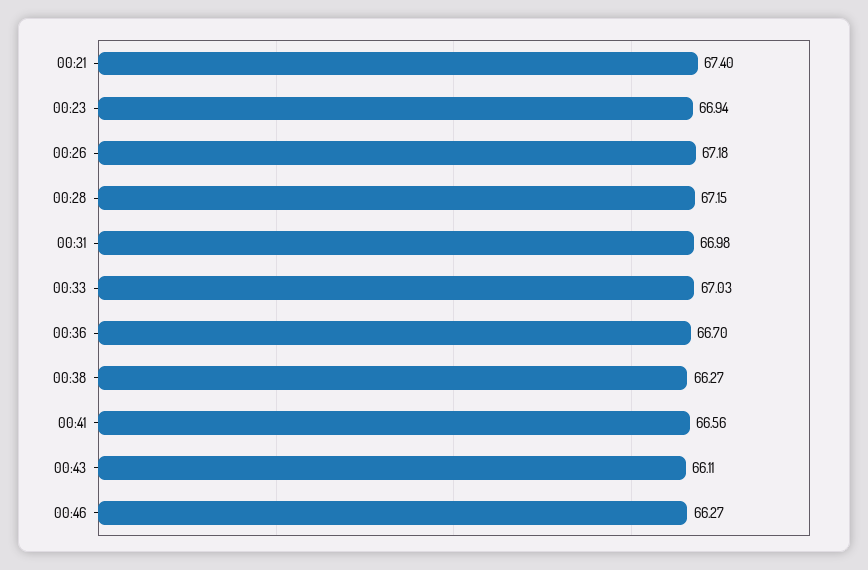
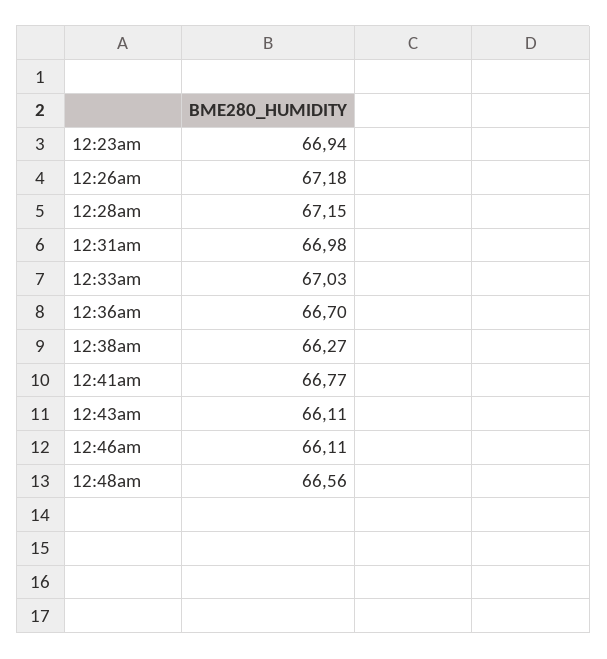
00:21: 67.4 -> none
00:41: 66.56 -> 66.77
00:46: 66.27 -> 66.11
12:48am: none -> 66.56

